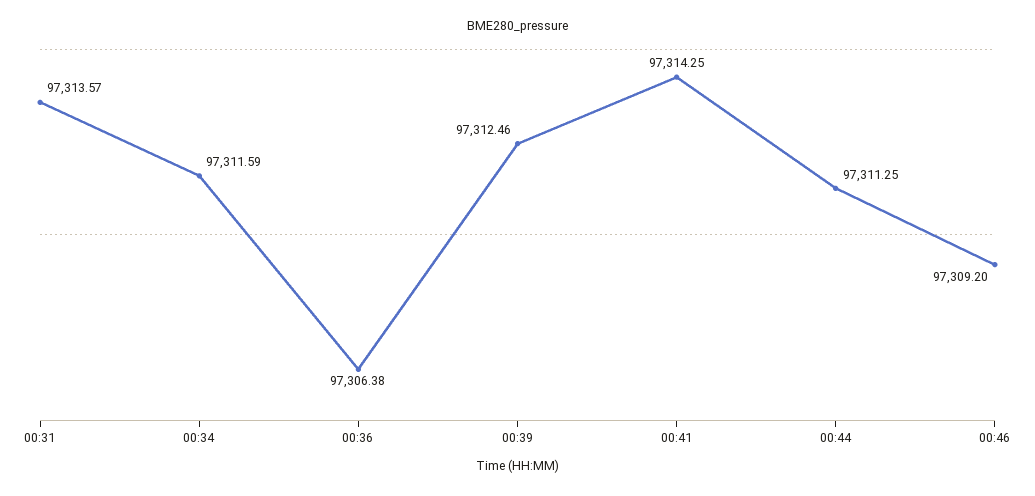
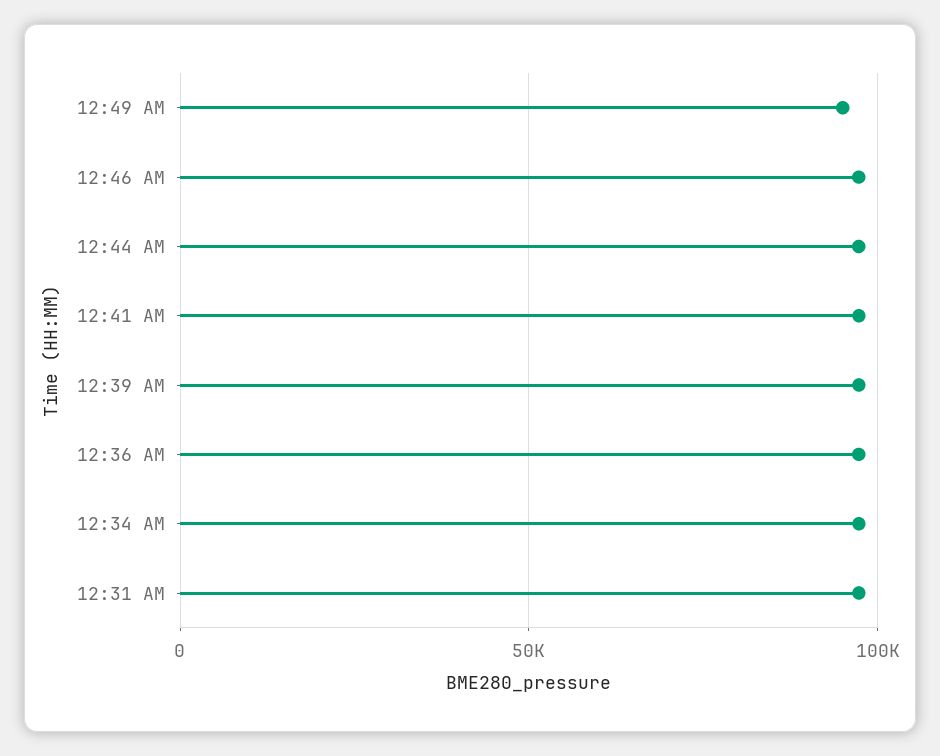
12:49 AM: none -> 95000

